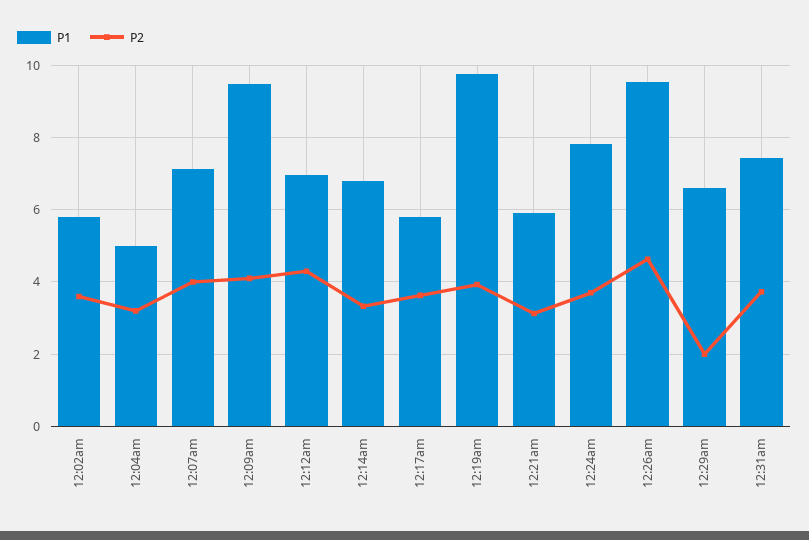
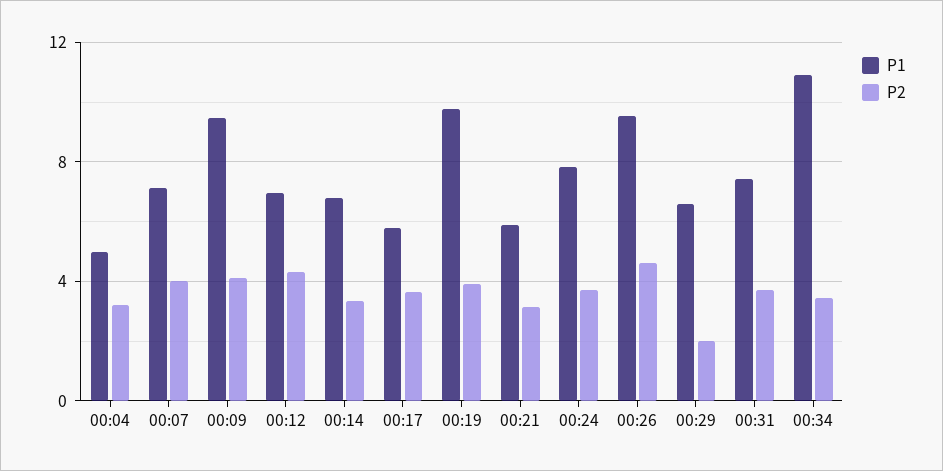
P1, 12:02am: 5.8 -> none
P2, 12:02am: 3.6 -> none
P1, 00:34: none -> 11
P2, 00:34: none -> 3.5

